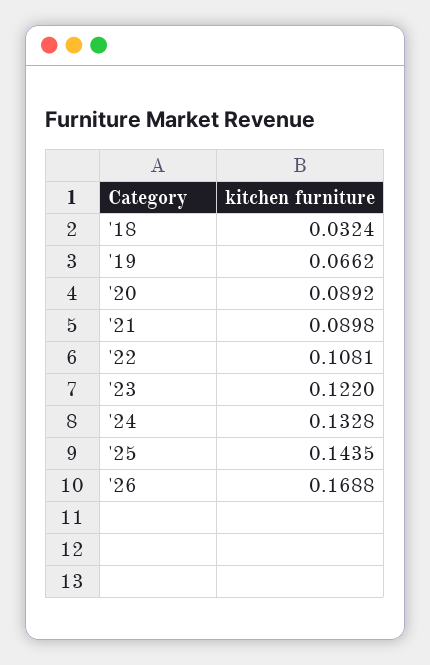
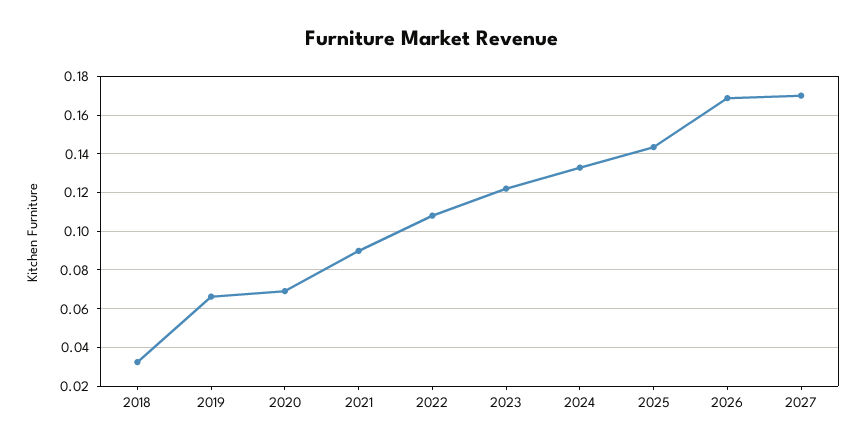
'20: 0.0892 -> 0.07
2027: none -> 0.17

